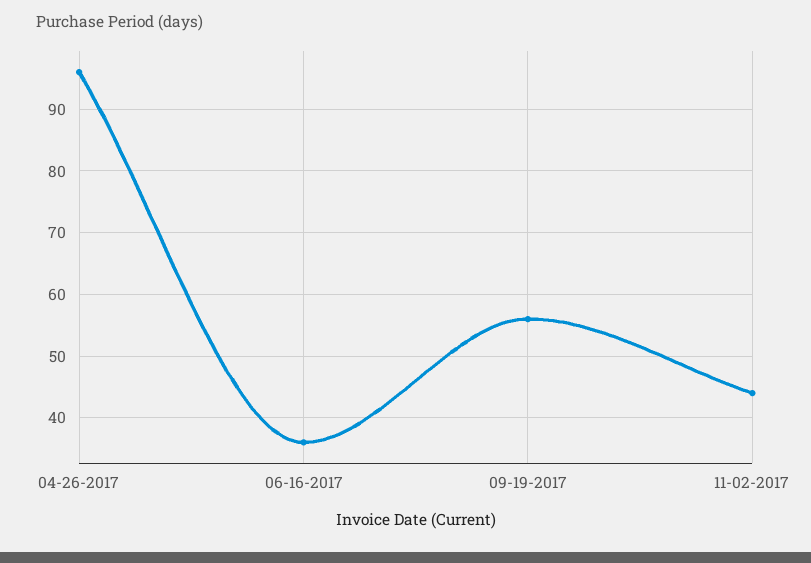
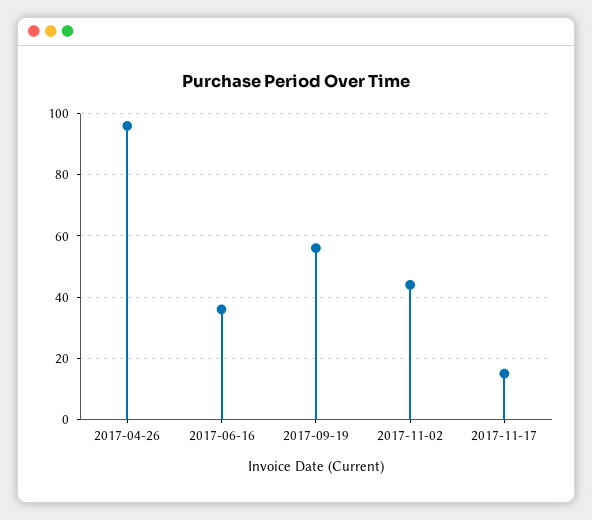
2017-11-17: none -> 15

